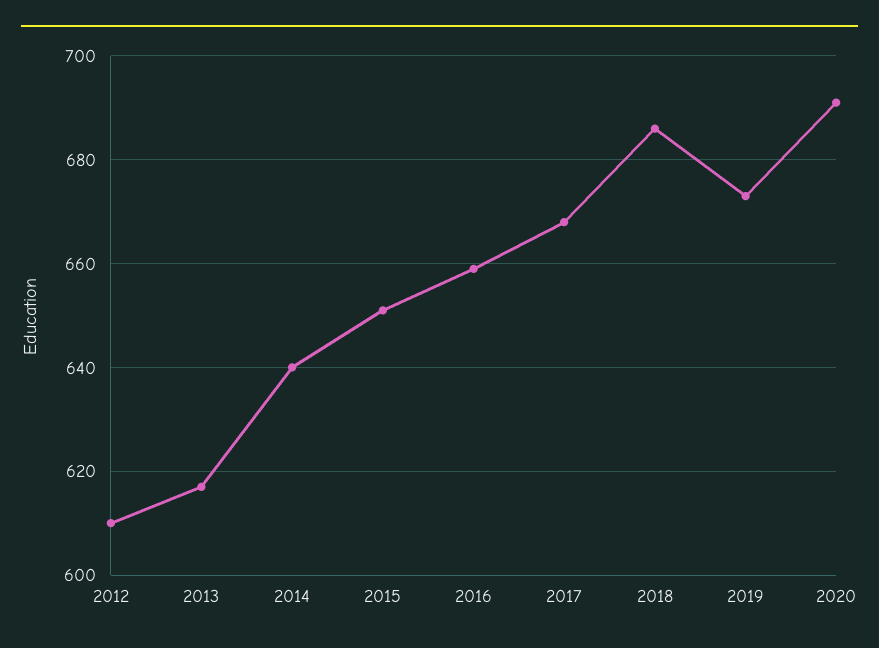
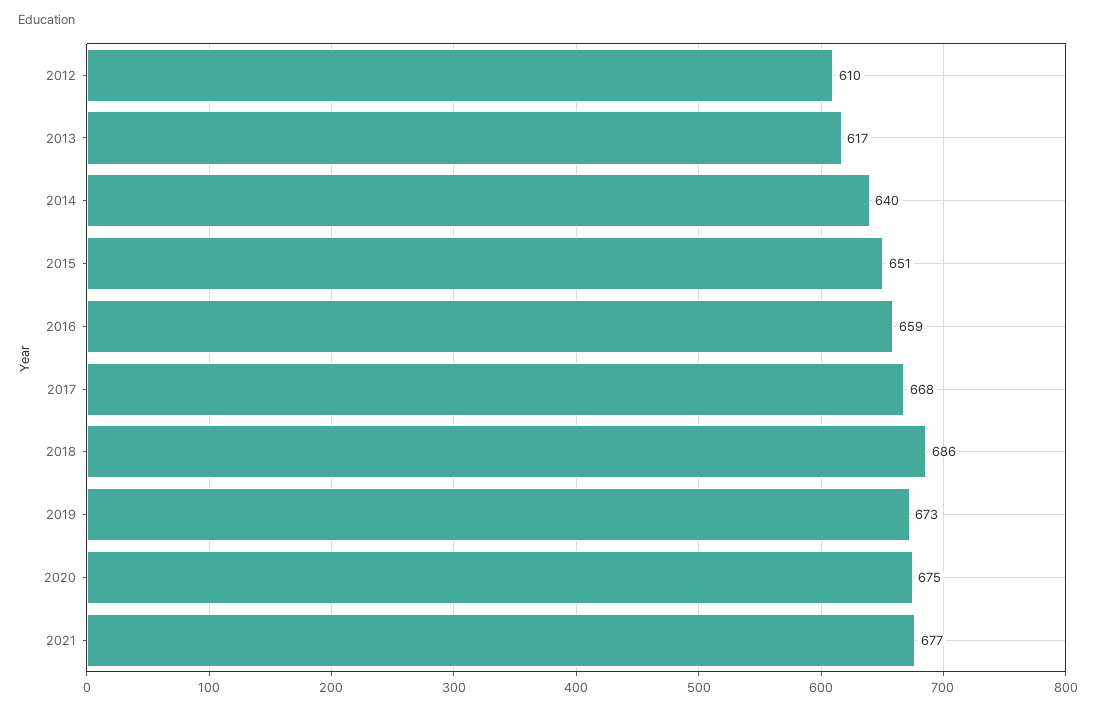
2020: 690 -> 675
2021: none -> 677

